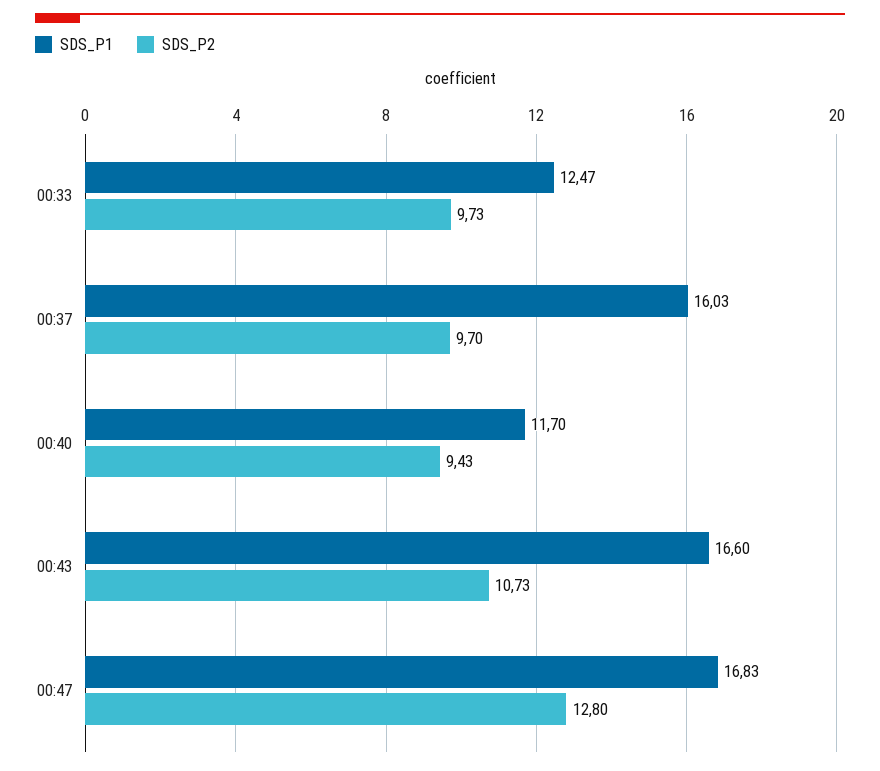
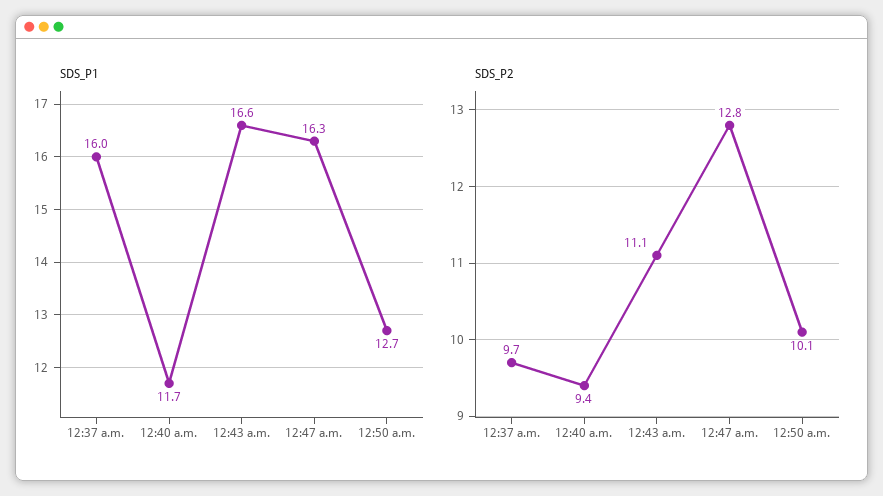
SDS_P1, 00:33: 12.47 -> none
SDS_P2, 00:33: 9.73 -> none
SDS_P2, 00:43: 10.73 -> 11.1
SDS_P1, 00:47: 16.83 -> 16.3
SDS_P1, 12:50 a.m.: none -> 12.7
SDS_P2, 12:50 a.m.: none -> 10.1

